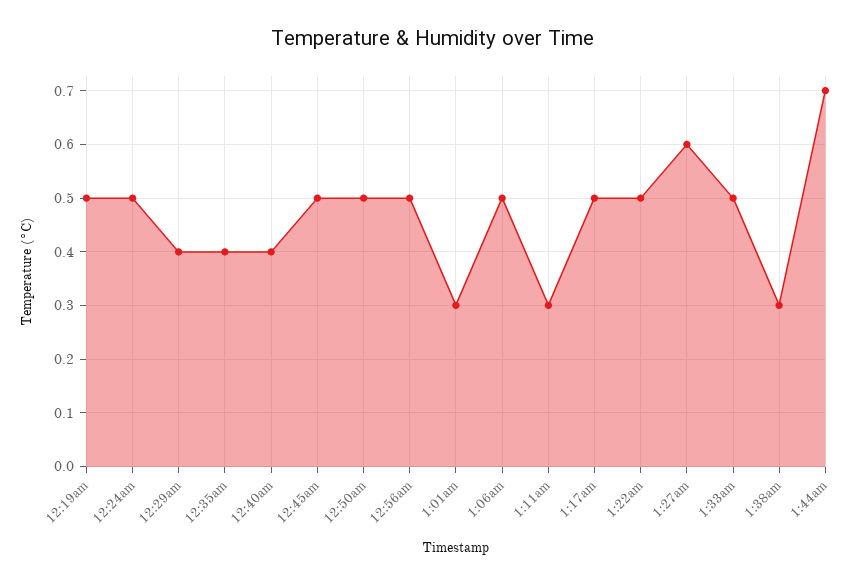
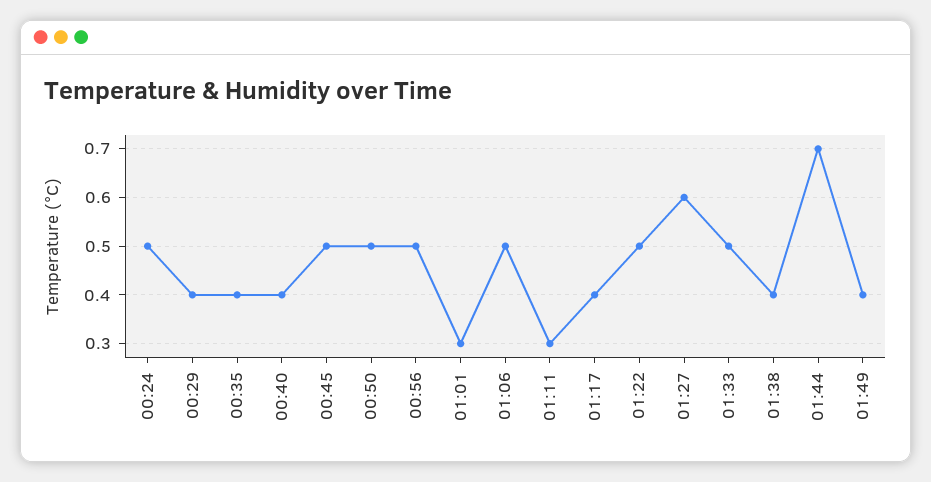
12:19am: 0.5 -> none
1:17am: 0.5 -> 0.4
1:38am: 0.3 -> 0.4
01:49: none -> 0.4

